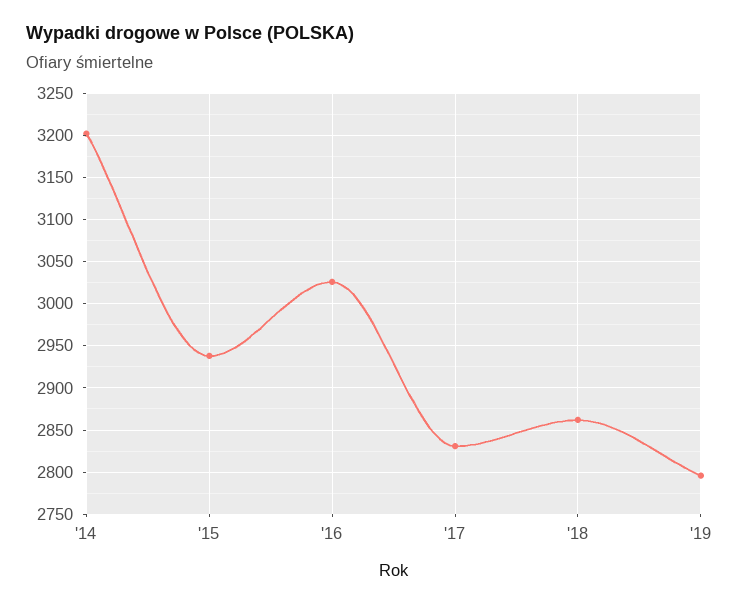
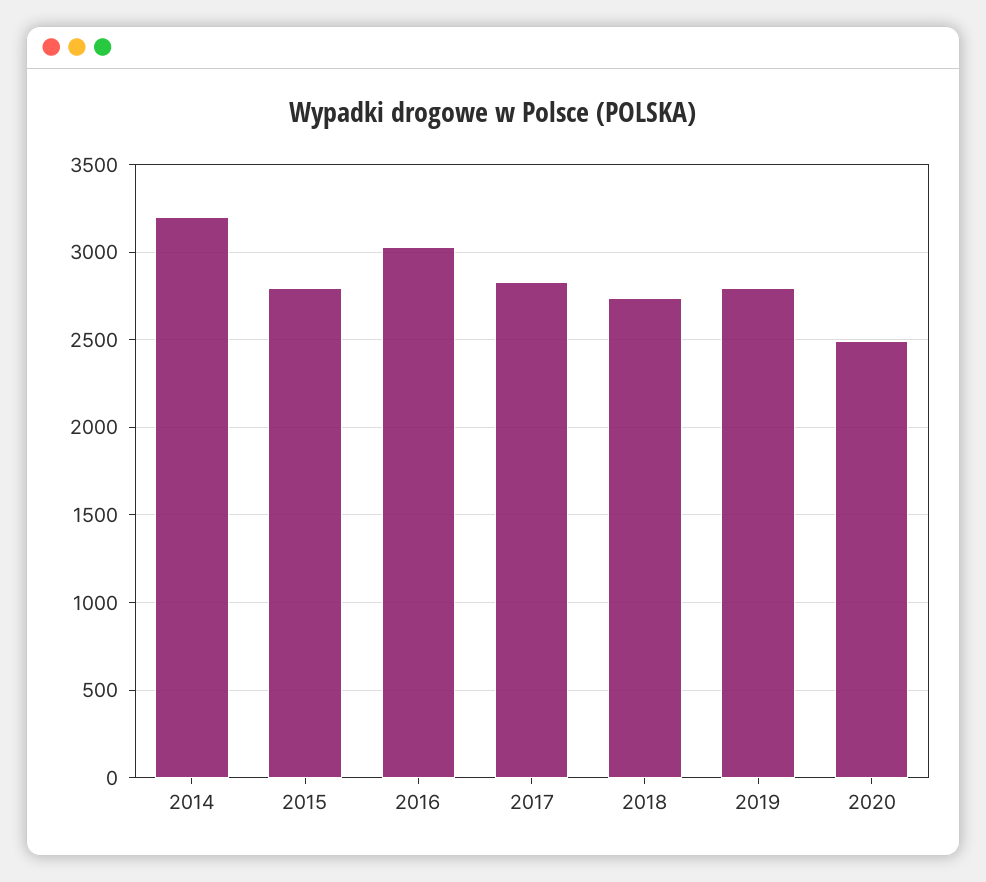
'15: 2940 -> 2800
'18: 2860 -> 2750
2020: none -> 2500

